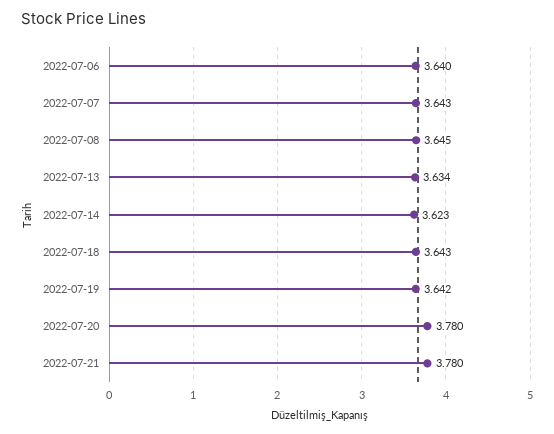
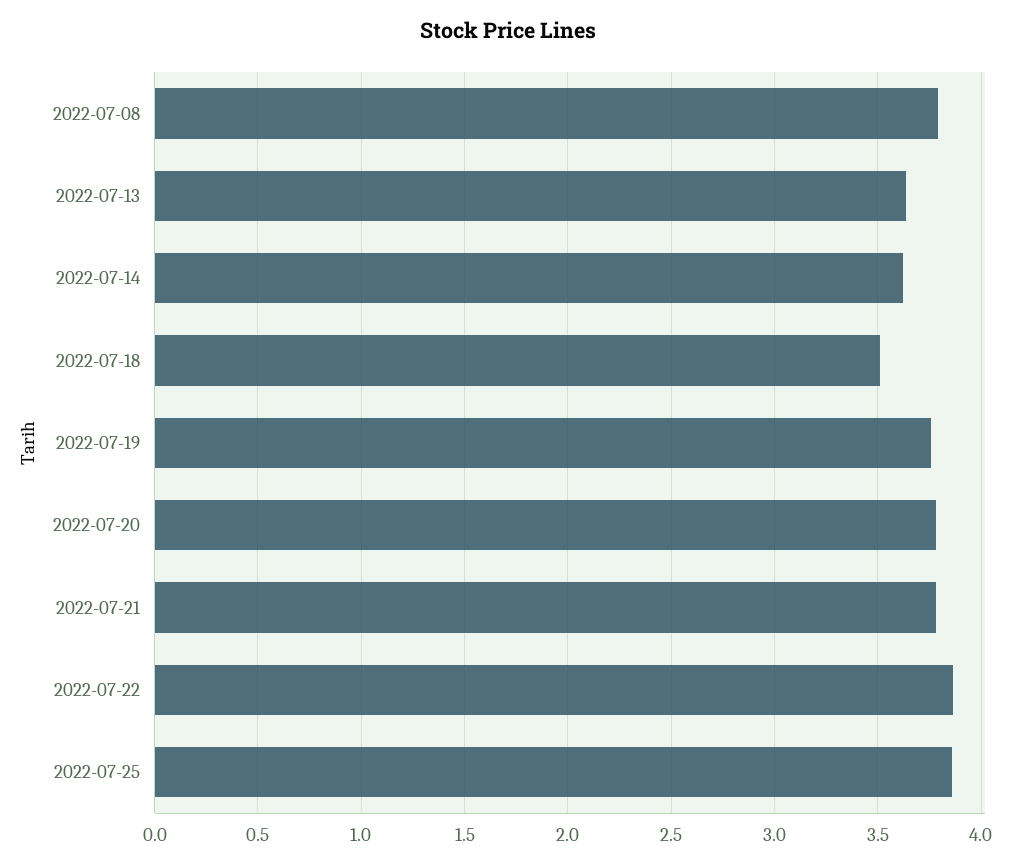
2022-07-06: 3.64 -> none
2022-07-07: 3.643 -> none
2022-07-08: 3.645 -> 3.8
2022-07-18: 3.643 -> 3.5
2022-07-19: 3.642 -> 3.75
2022-07-22: none -> 3.85
2022-07-25: none -> 3.85

